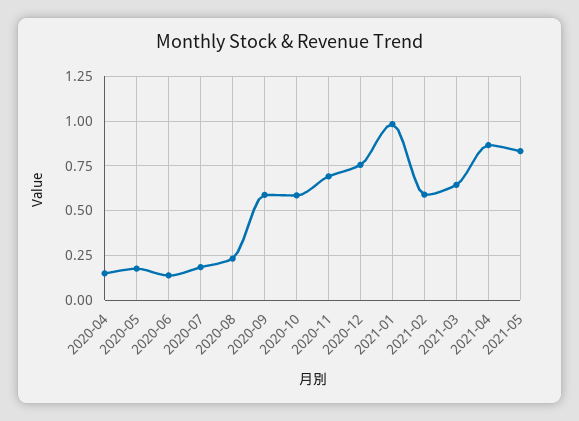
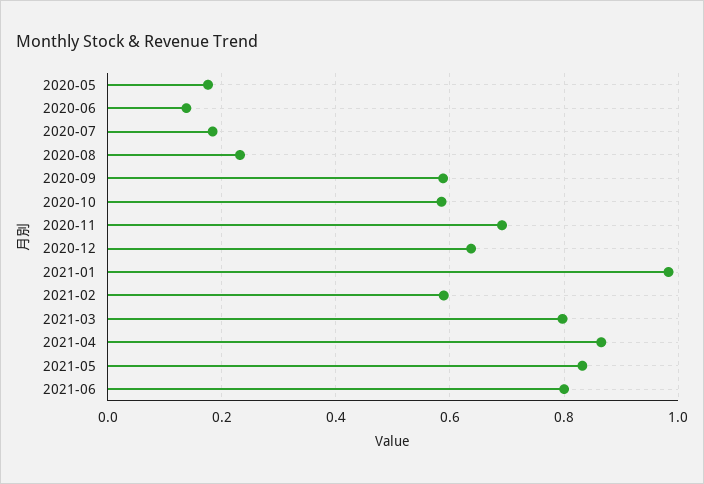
2020-04: 0.15 -> none
2020-12: 0.75 -> 0.64
2021-03: 0.65 -> 0.8
2021-06: none -> 0.8

